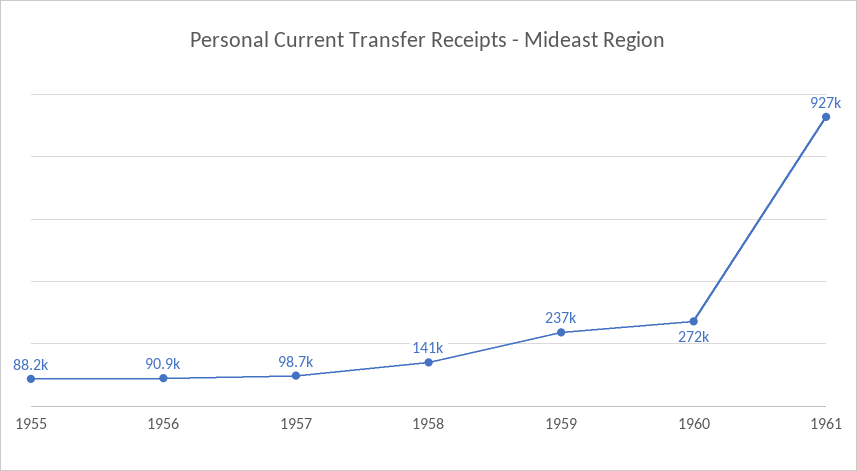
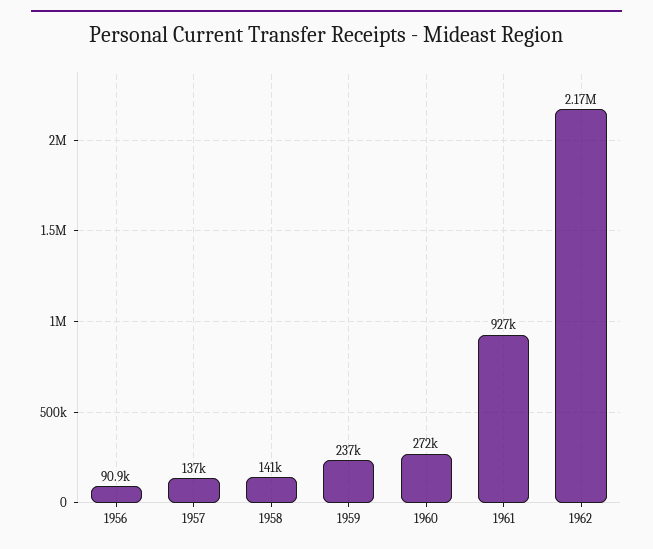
1955: 88200 -> none
1957: 98700 -> 137000
1962: none -> 2170000

